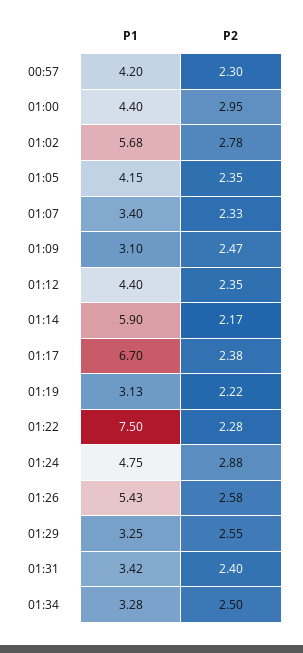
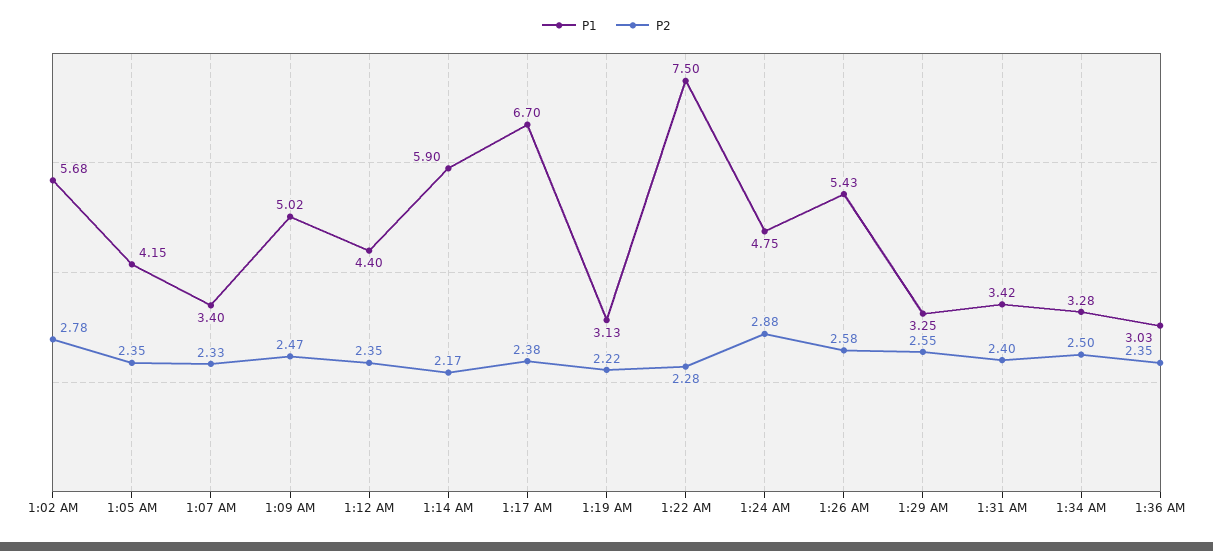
P1, 00:57: 4.2 -> none
P2, 00:57: 2.3 -> none
P1, 01:00: 4.4 -> none
P2, 01:00: 2.95 -> none
P1, 01:09: 3.1 -> 5.02
P1, 1:36 AM: none -> 3.03
P2, 1:36 AM: none -> 2.35

